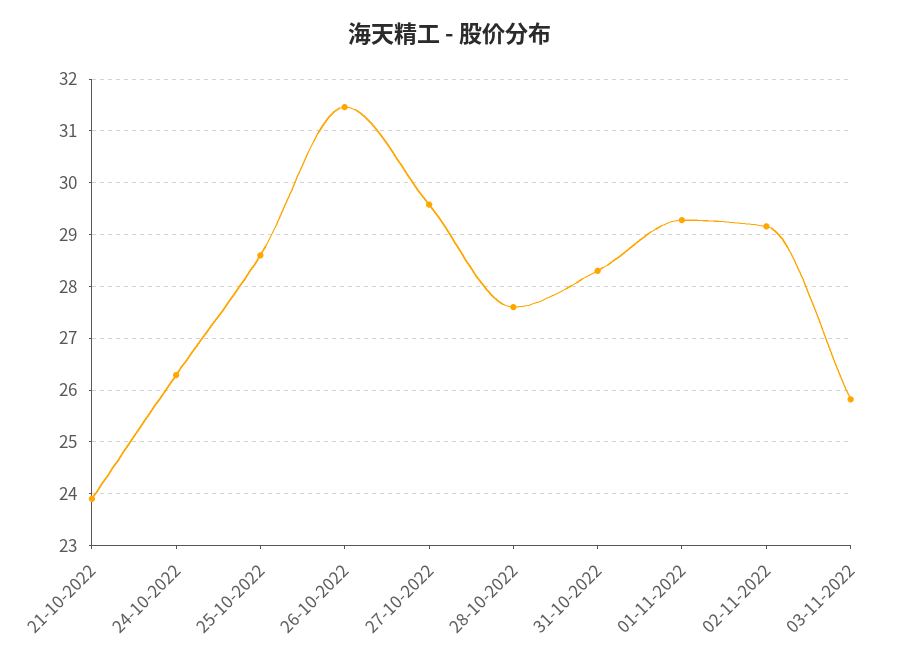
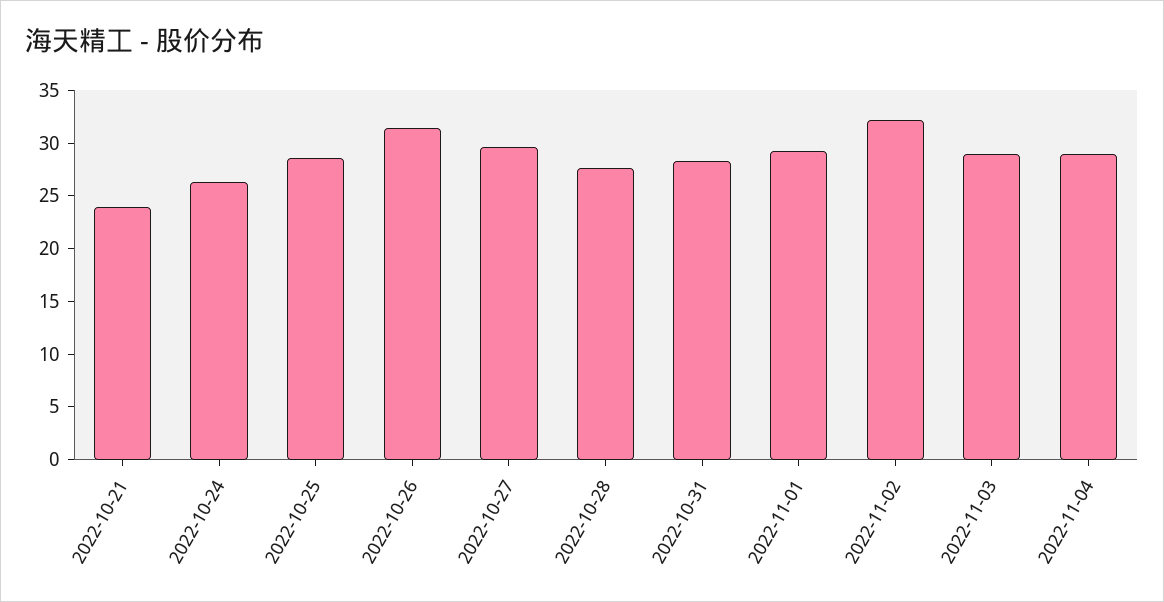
02-11-2022: 29.2 -> 32
03-11-2022: 25.8 -> 29
2022-11-04: none -> 29

